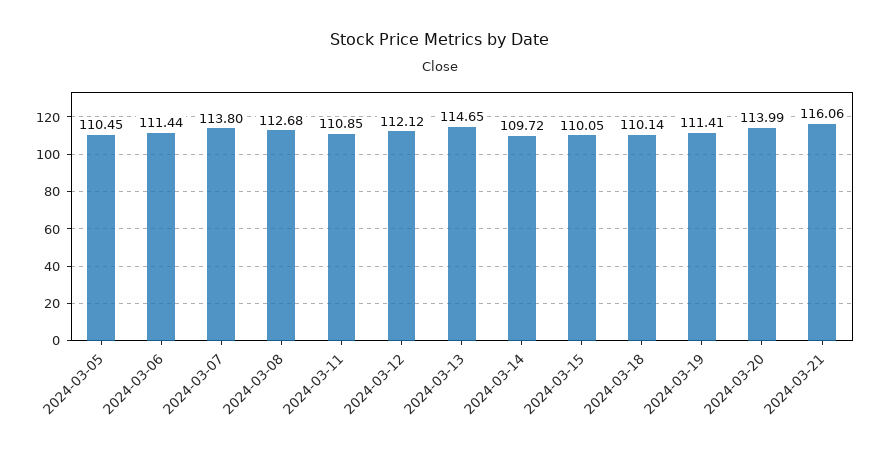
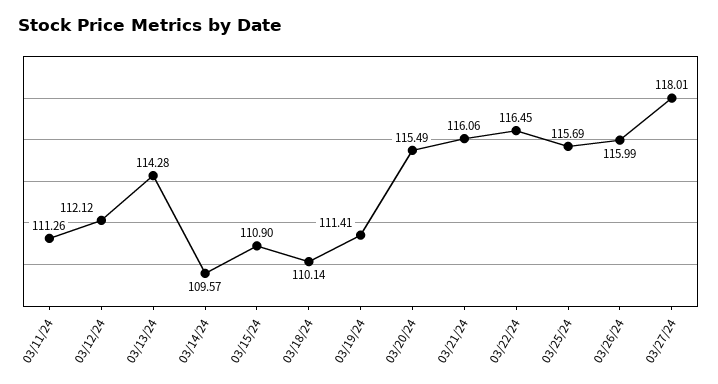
2024-03-05: 110.45 -> none
2024-03-06: 111.44 -> none
2024-03-07: 113.8 -> none
2024-03-08: 112.68 -> none
2024-03-11: 110.85 -> 111.26
2024-03-13: 114.65 -> 114.28
2024-03-14: 109.72 -> 109.57
2024-03-15: 110.05 -> 110.9
2024-03-20: 113.99 -> 115.49
03/22/24: none -> 116.45
03/25/24: none -> 115.69
03/26/24: none -> 115.99
03/27/24: none -> 118.01

